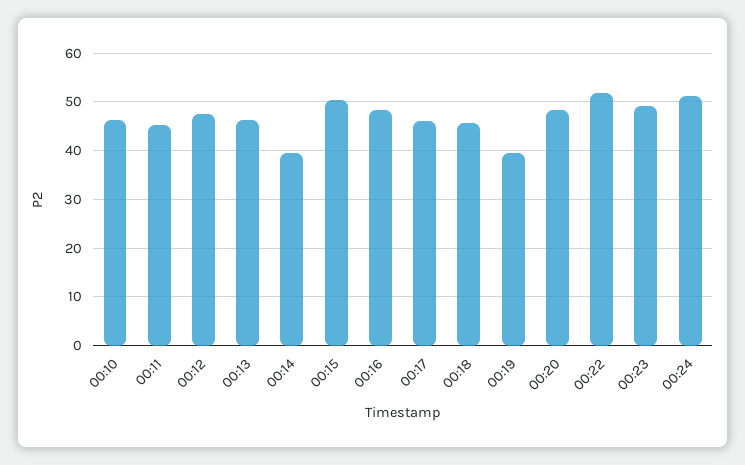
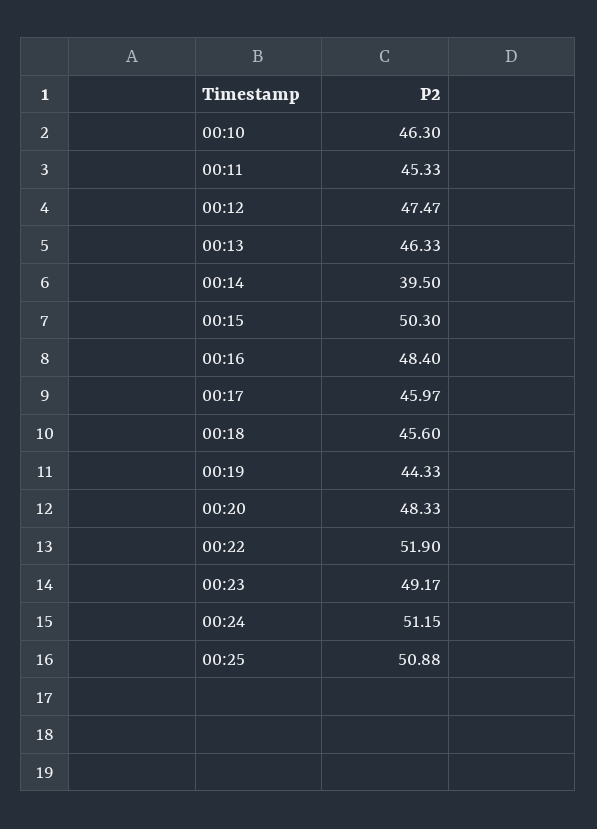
00:19: 40 -> 44.33
00:25: none -> 50.88

